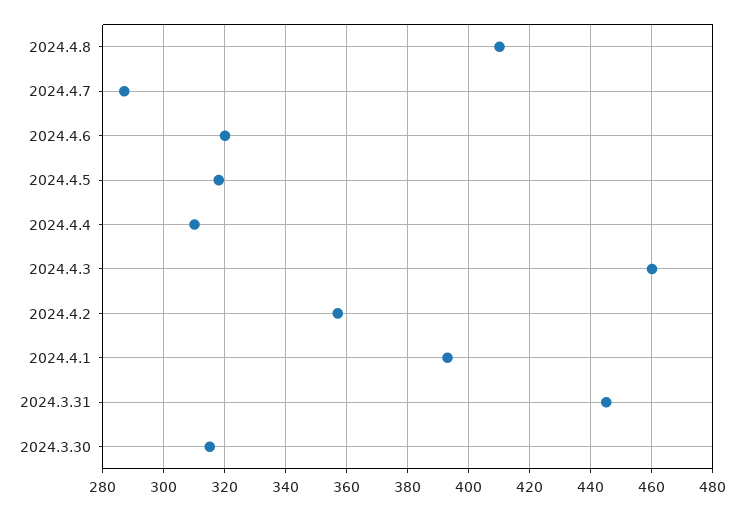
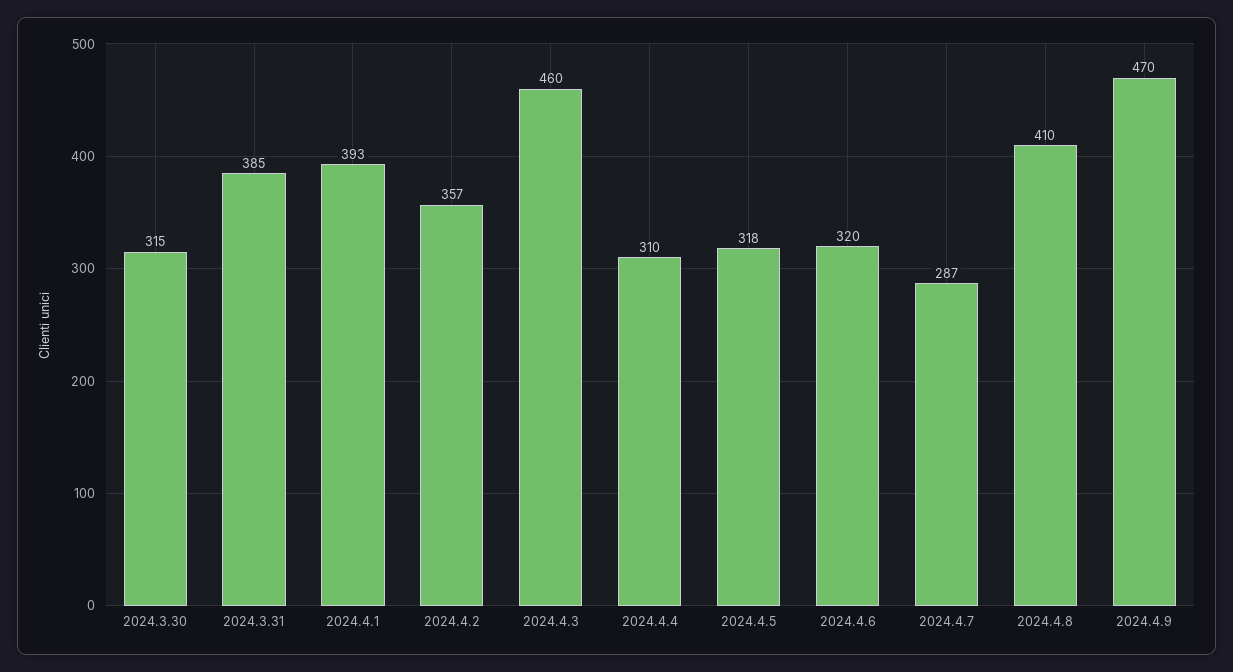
2024.3.31: 445 -> 385
2024.4.9: none -> 470

